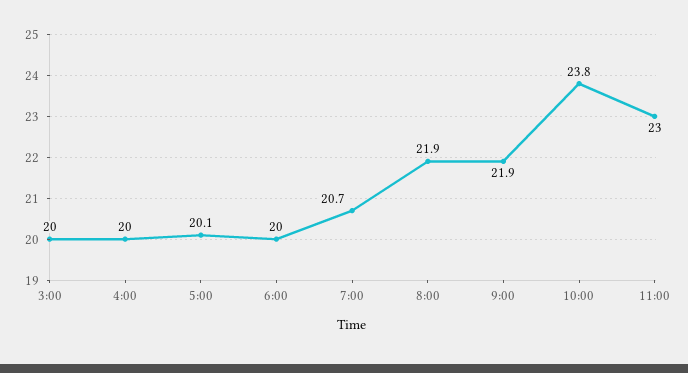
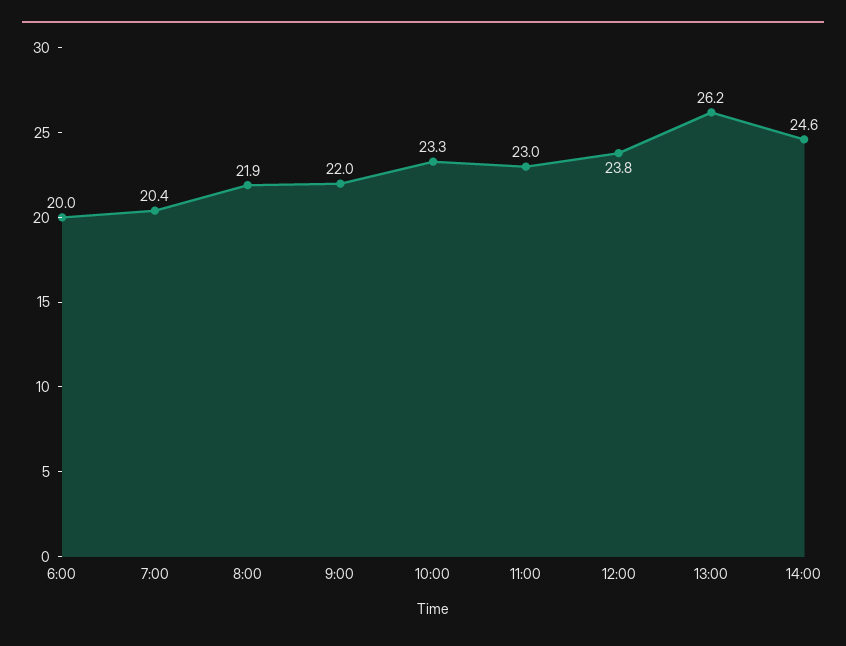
3:00: 20 -> none
4:00: 20 -> none
5:00: 20.1 -> none
7:00: 20.7 -> 20.4
9:00: 21.9 -> 22
10:00: 23.8 -> 23.3
12:00: none -> 23.8
13:00: none -> 26.2
14:00: none -> 24.6

